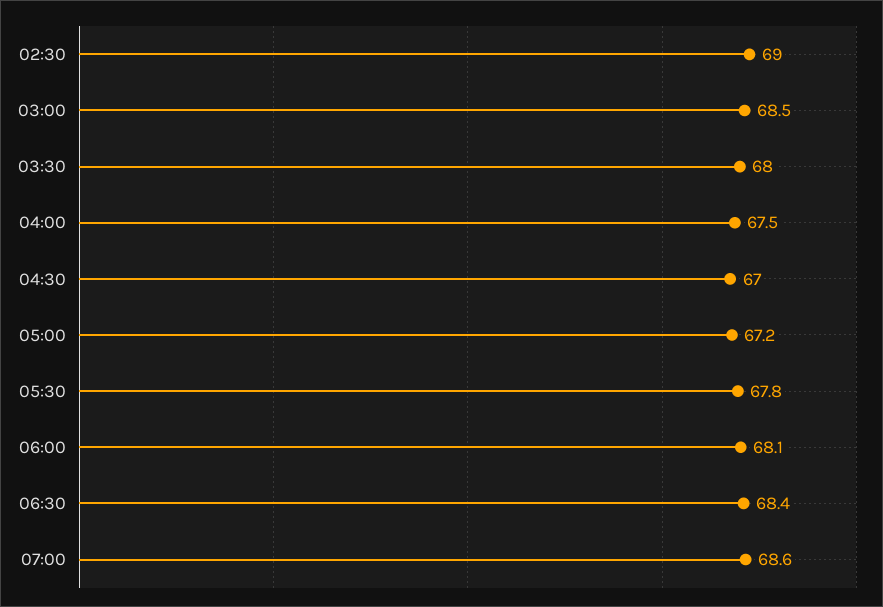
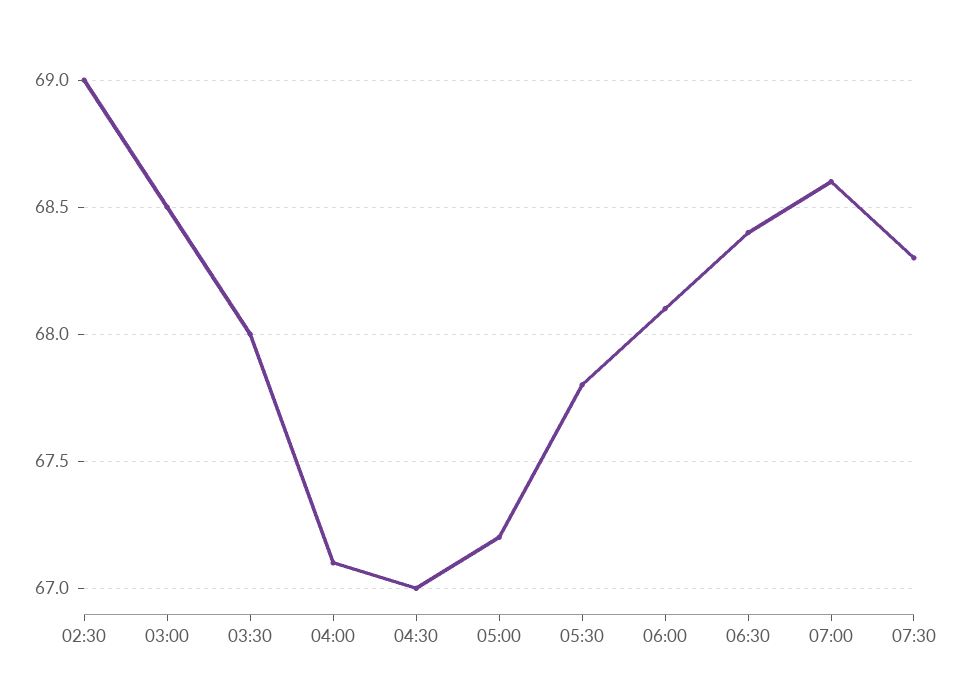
04:00: 67.5 -> 67.1
07:30: none -> 68.3

